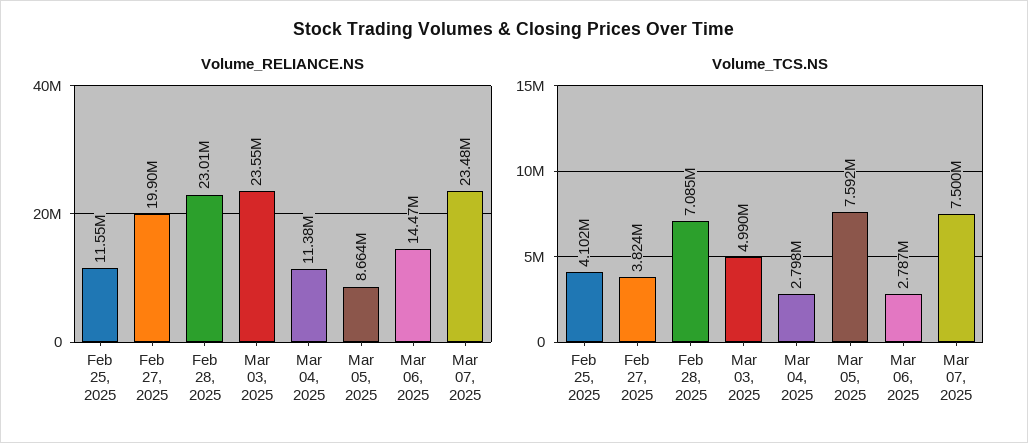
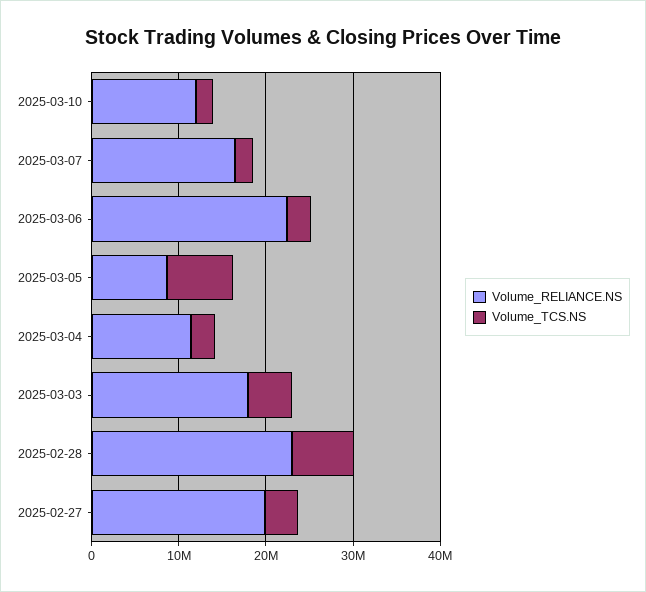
Volume_RELIANCE.NS, Feb 25, 2025: 11550000 -> none
Volume_RELIANCE.NS, Mar 03, 2025: 23550000 -> 18000000
Volume_RELIANCE.NS, Mar 06, 2025: 14470000 -> 22000000
Volume_RELIANCE.NS, Mar 07, 2025: 23480000 -> 16000000
Volume_TCS.NS, Feb 25, 2025: 4102000 -> none
Volume_TCS.NS, Mar 07, 2025: 7500000 -> 2000000
Volume_RELIANCE.NS, 2025-03-10: none -> 12000000
Volume_TCS.NS, 2025-03-10: none -> 2000000

